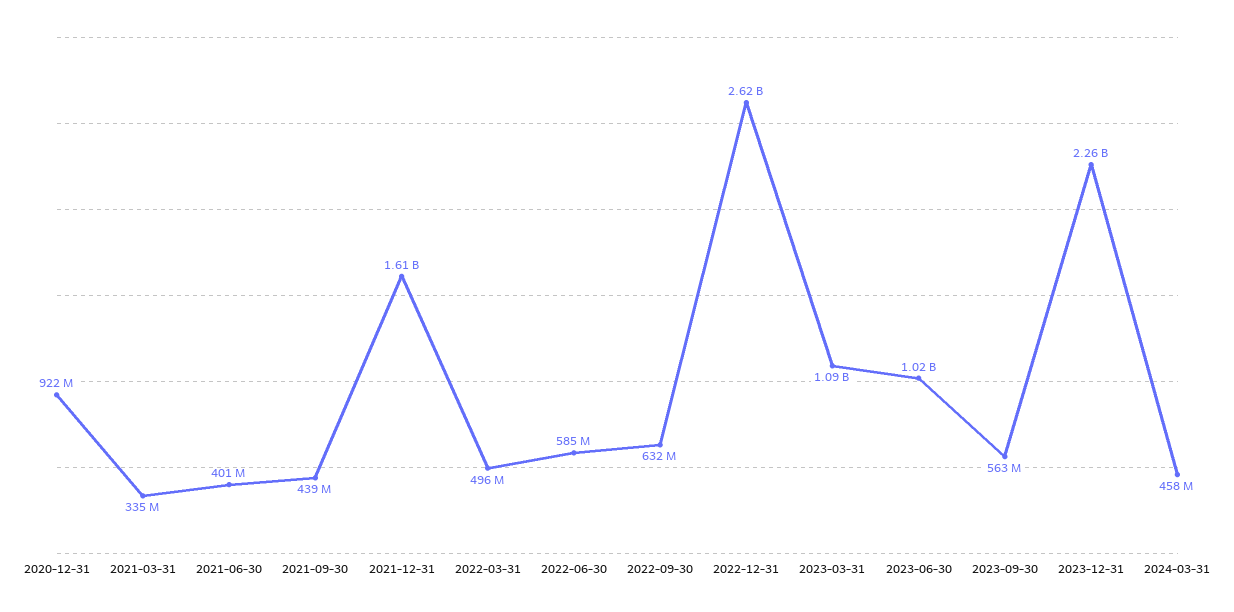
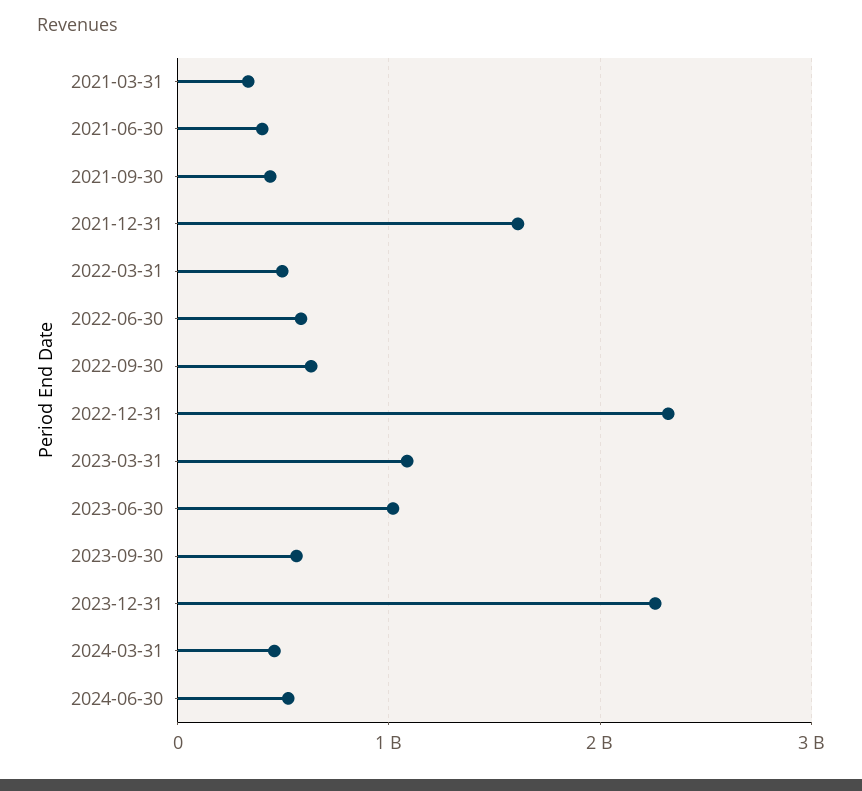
2020-12-31: 922000000 -> none
2022-12-31: 2620000000 -> 2300000000
2024-06-30: none -> 500000000

